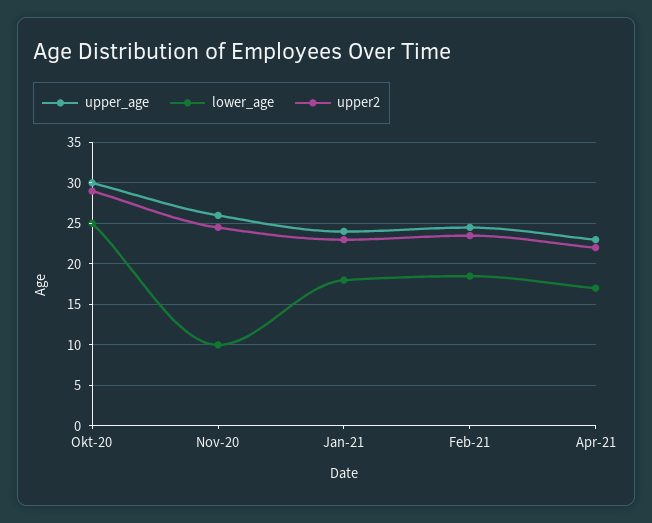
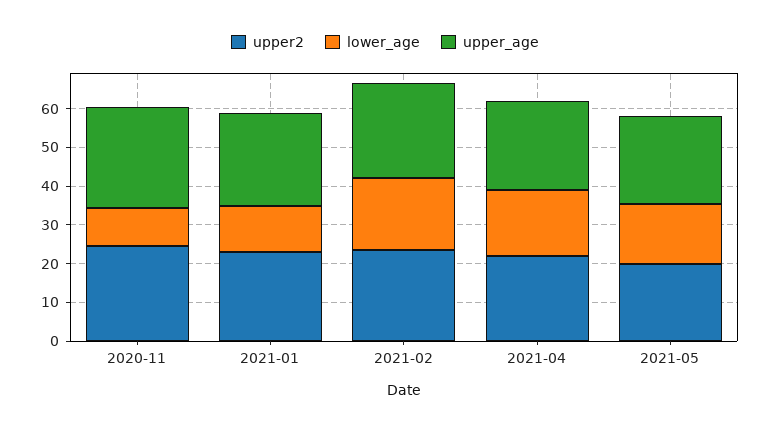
upper_age, Okt-20: 30 -> none
lower_age, Okt-20: 25 -> none
upper2, Okt-20: 29 -> none
lower_age, Jan-21: 18 -> 12.5
upper2, 2021-05: none -> 20
lower_age, 2021-05: none -> 15
upper_age, 2021-05: none -> 22.5

